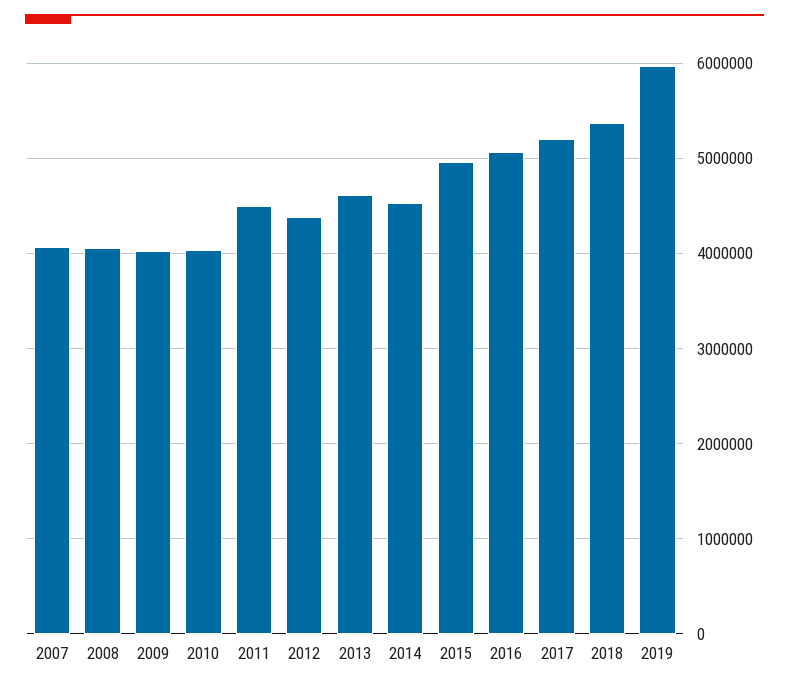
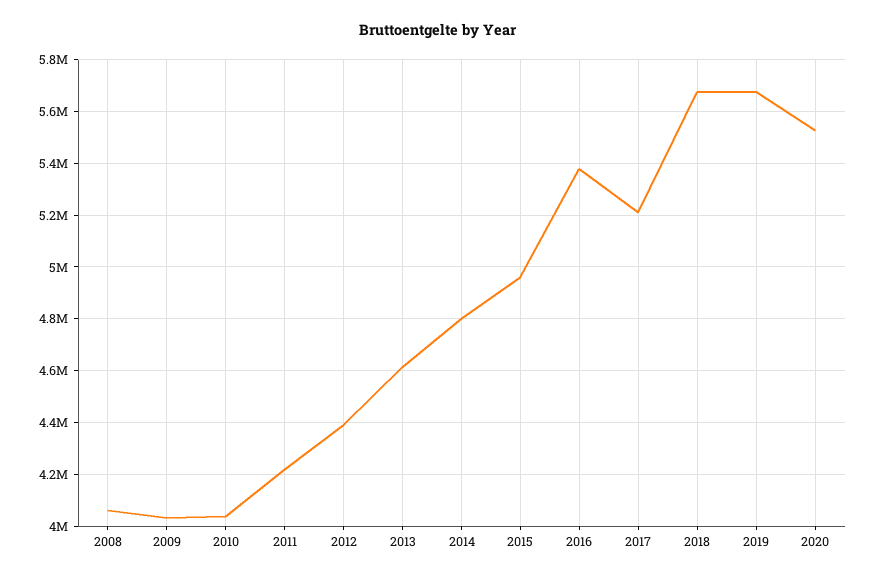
2007: 4100000 -> none
2011: 4500000 -> 4225000
2014: 4500000 -> 4800000
2016: 5100000 -> 5375000
2018: 5400000 -> 5675000
2019: 6000000 -> 5675000
2020: none -> 5525000

